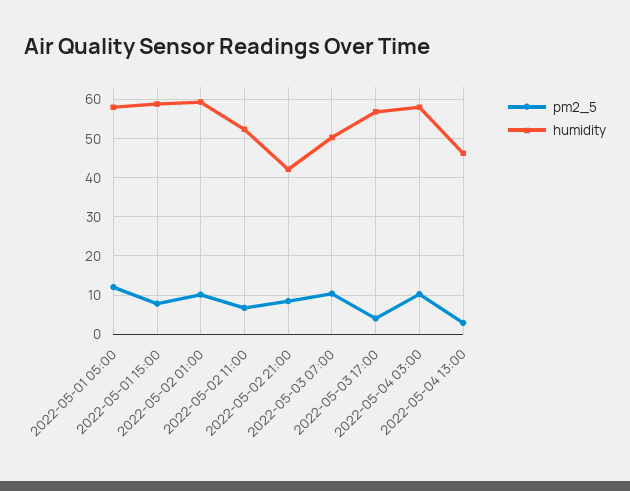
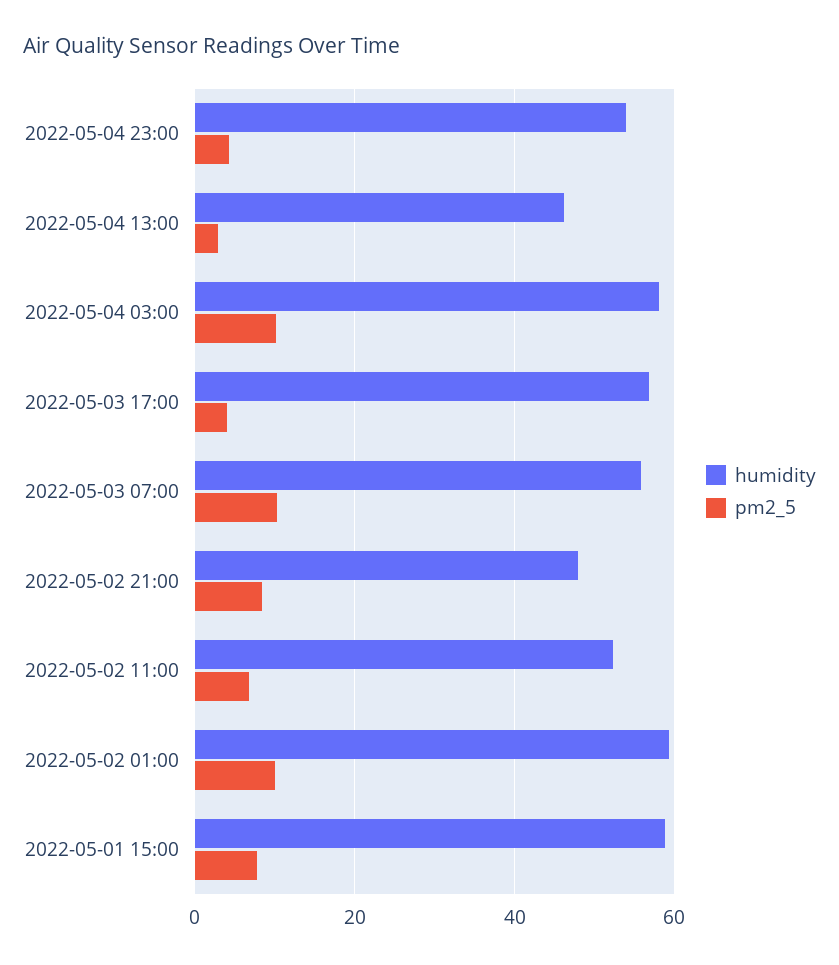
pm2_5, 2022-05-01 05:00: 12 -> none
humidity, 2022-05-01 05:00: 58 -> none
humidity, 2022-05-02 21:00: 42 -> 48
humidity, 2022-05-03 07:00: 50 -> 56
humidity, 2022-05-04 23:00: none -> 54
pm2_5, 2022-05-04 23:00: none -> 4

